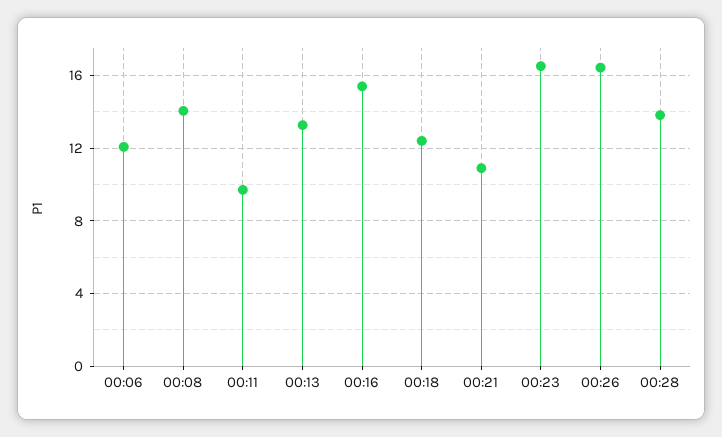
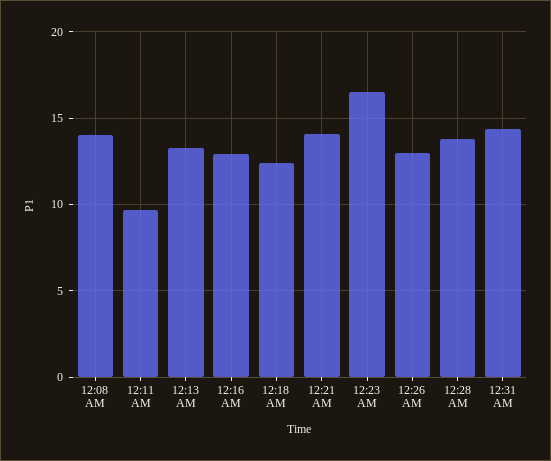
00:06: 12 -> none
00:16: 15.5 -> 13
00:21: 11 -> 14
00:26: 16.5 -> 13
12:31 AM: none -> 14.5

